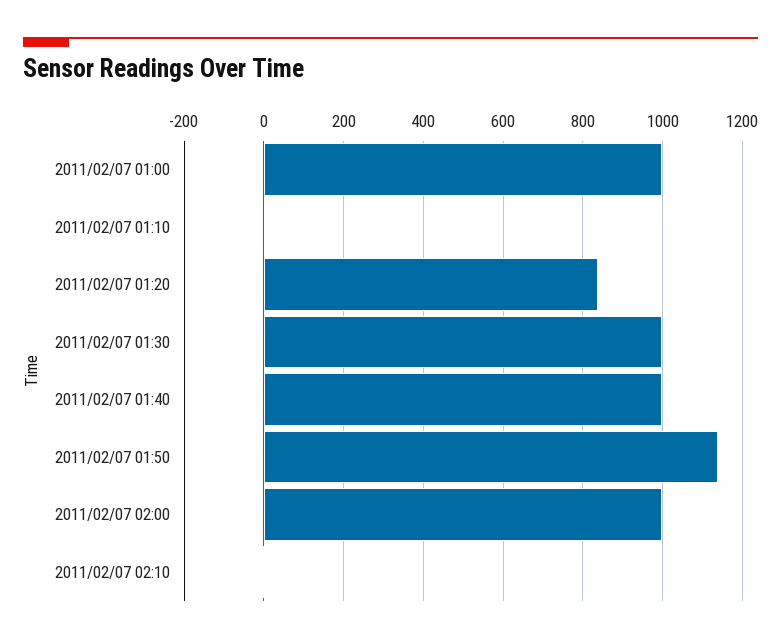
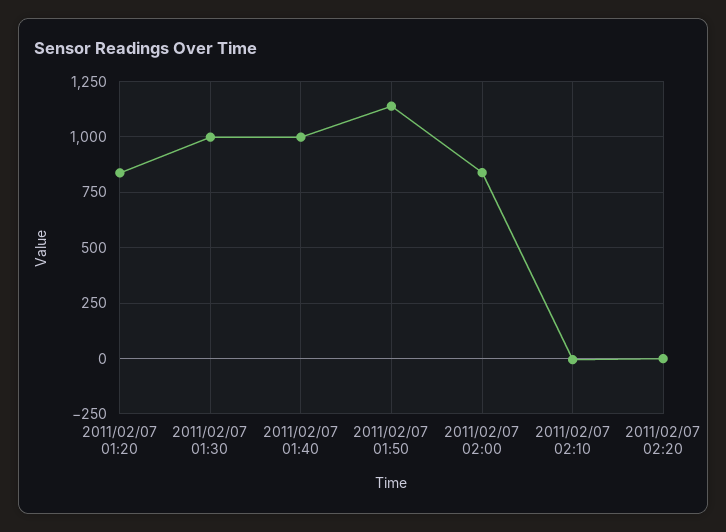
2011/02/07 01:00: 1000 -> none
2011/02/07 01:10: 0 -> none
2011/02/07 02:00: 1000 -> 850
2011/02/07 02:20: none -> 0

